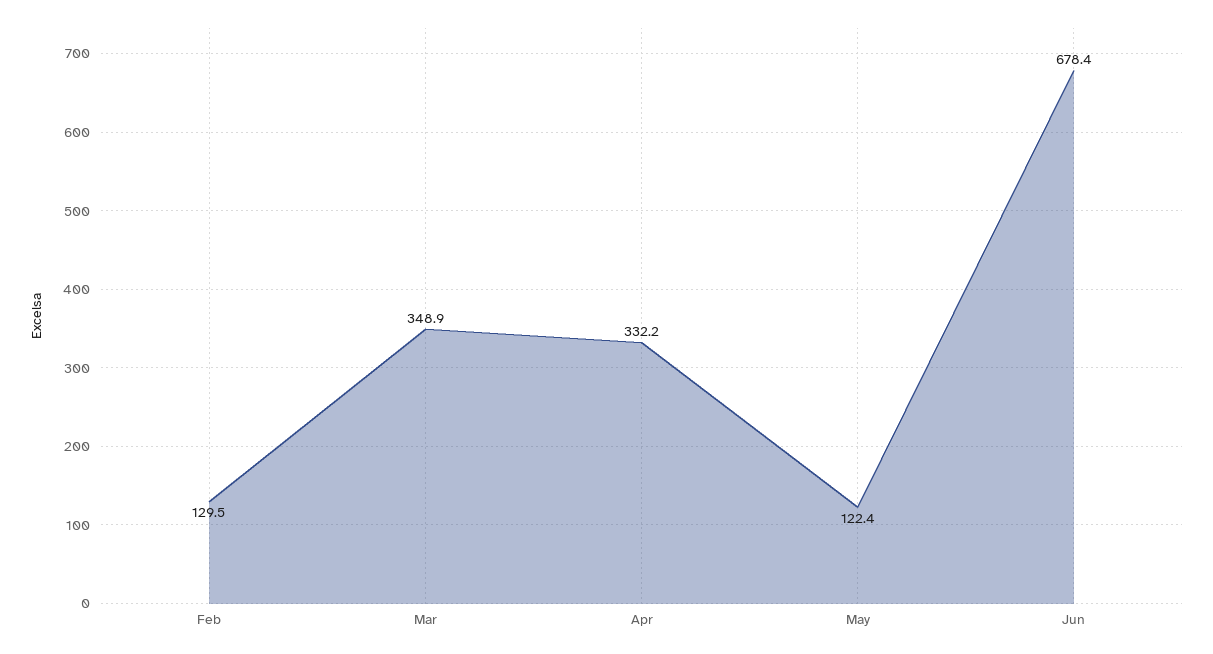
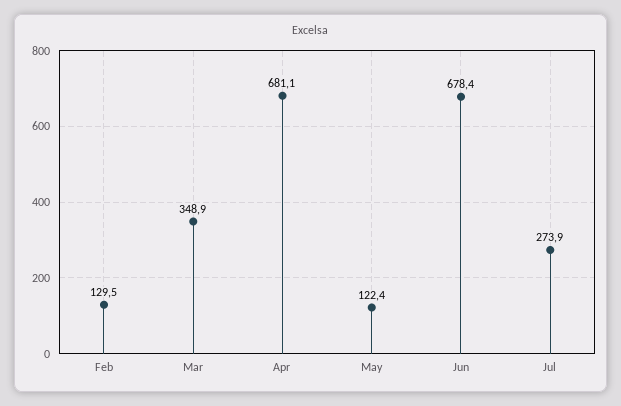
Apr: 332.2 -> 681.1
Jul: none -> 273.9

